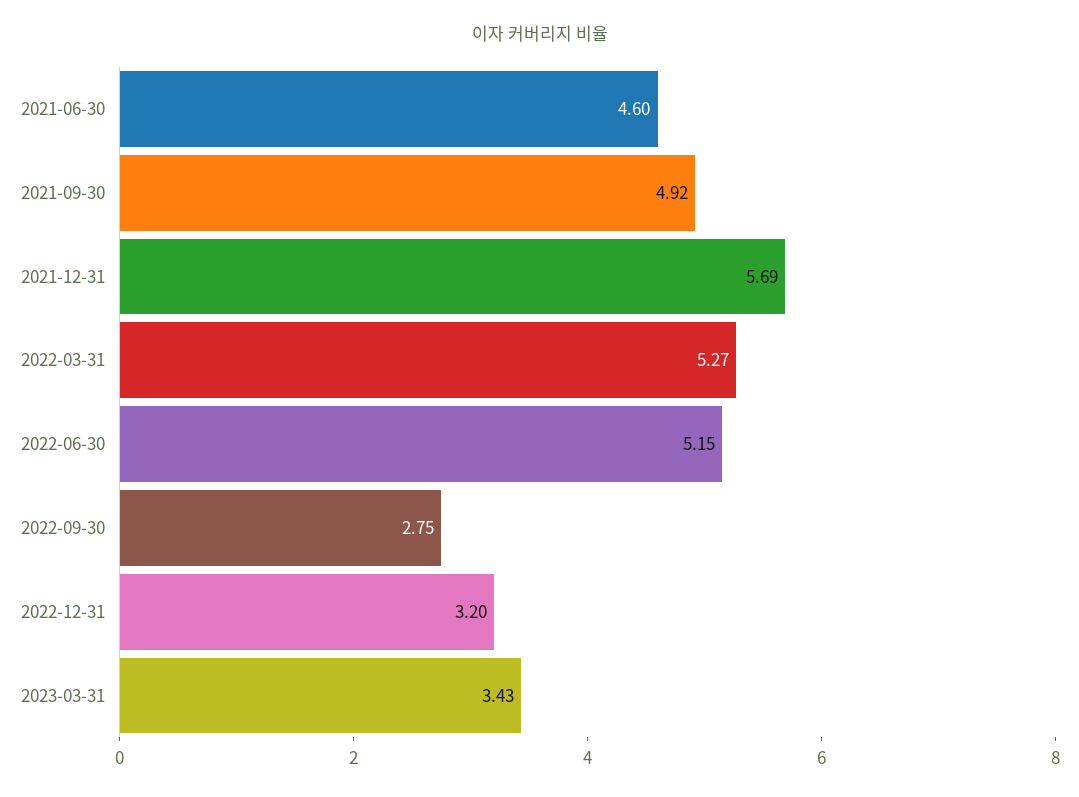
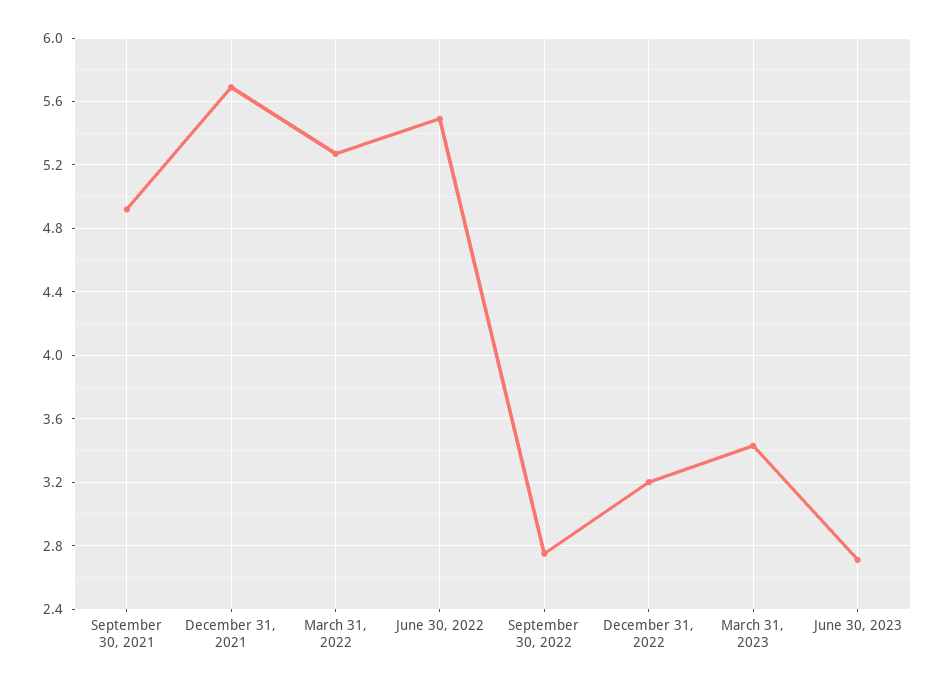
2021-06-30: 4.6 -> none
2022-06-30: 5.15 -> 5.5
June 30, 2023: none -> 2.7

